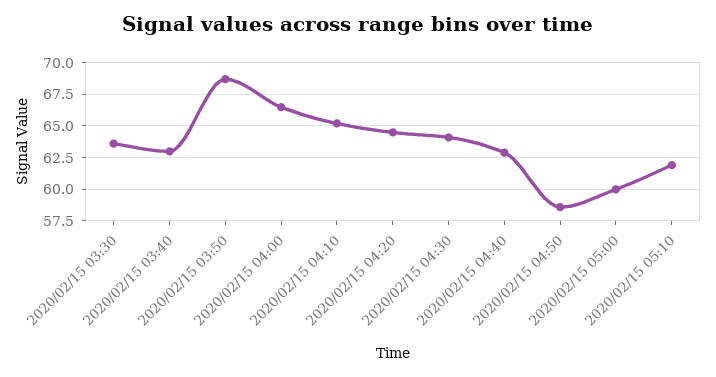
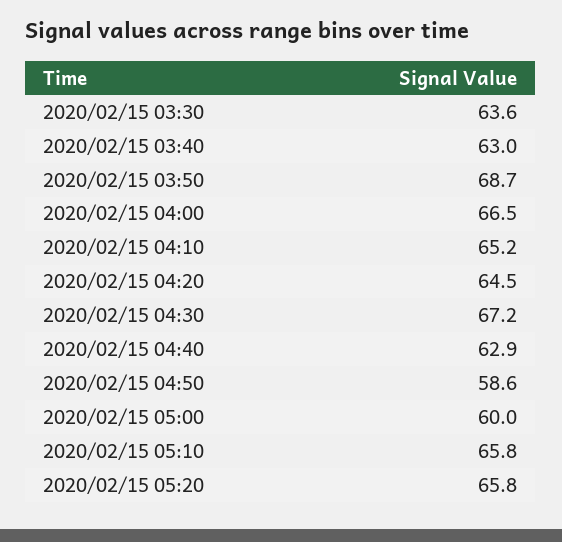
2020/02/15 04:30: 64 -> 67.2
2020/02/15 05:10: 62 -> 65.8
2020/02/15 05:20: none -> 65.8

